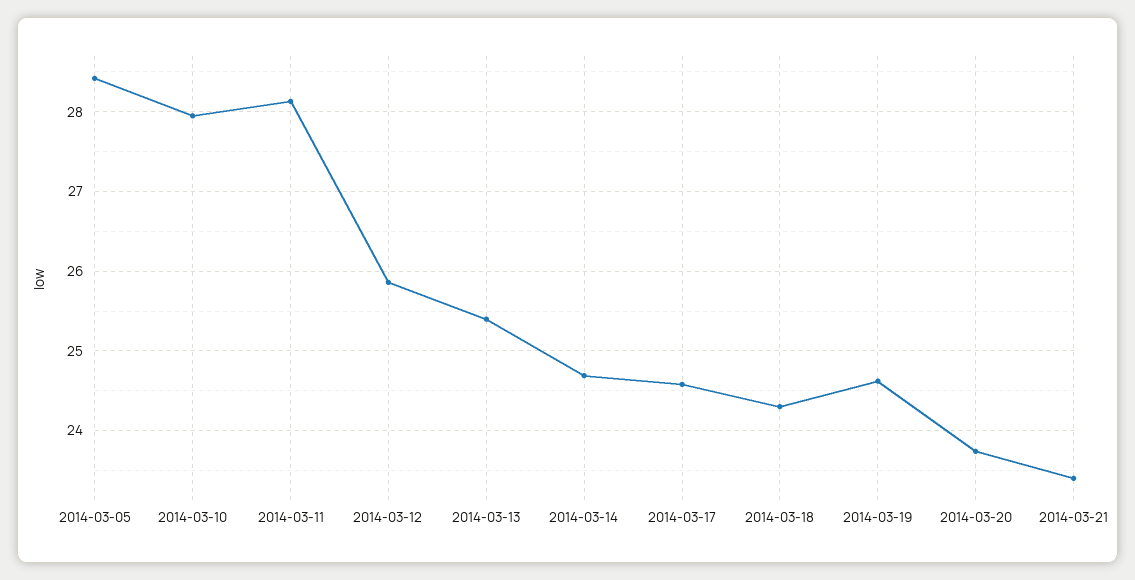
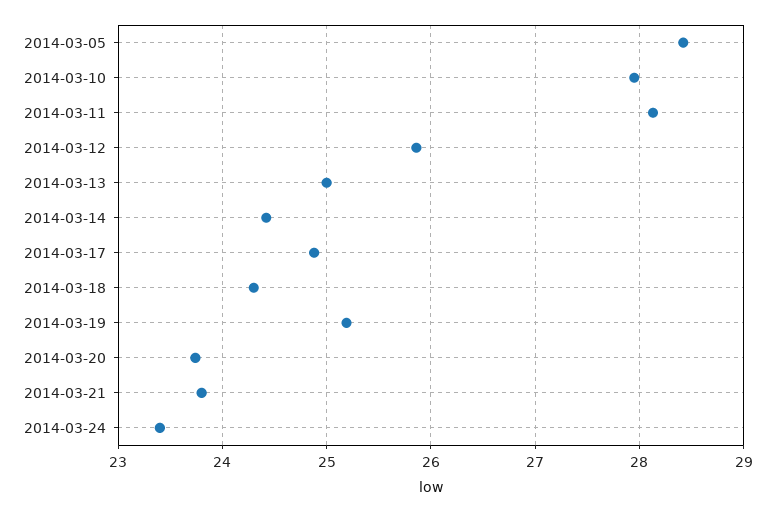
2014-03-13: 25.4 -> 25
2014-03-14: 24.7 -> 24.4
2014-03-17: 24.6 -> 24.9
2014-03-19: 24.6 -> 25.2
2014-03-21: 23.4 -> 23.8
2014-03-24: none -> 23.4

